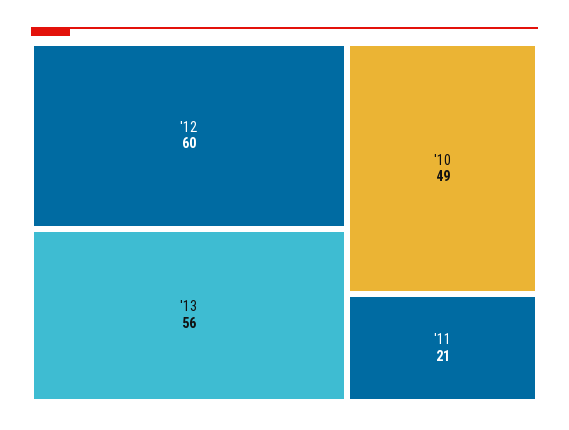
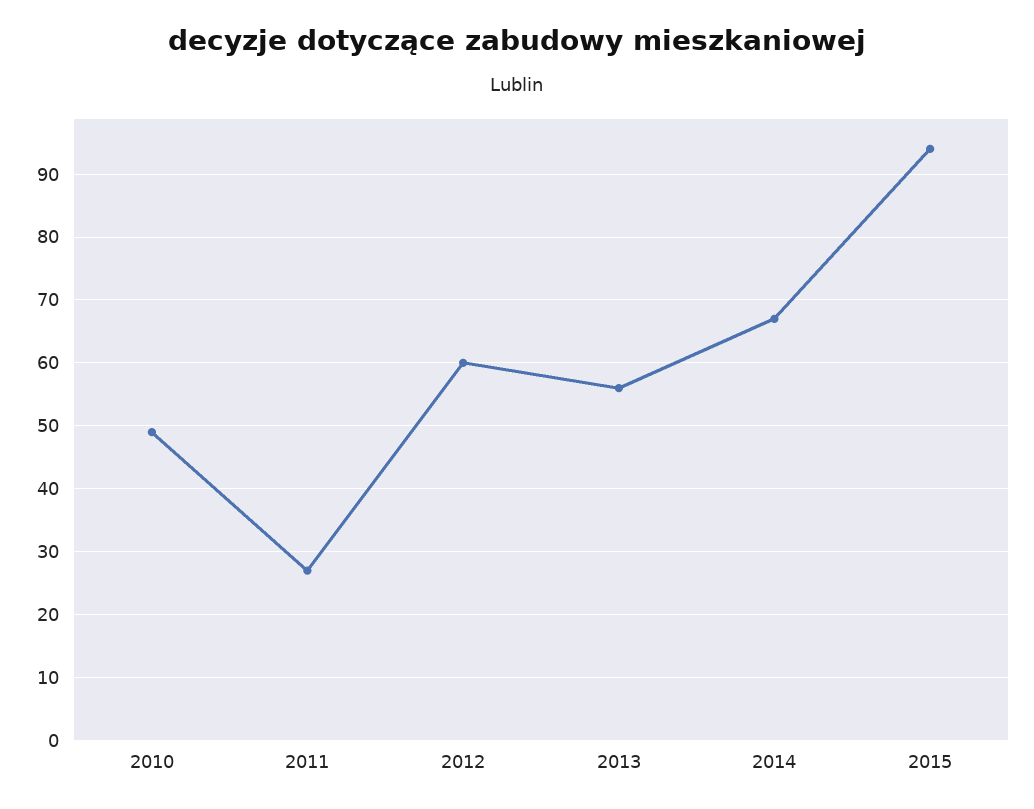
'11: 21 -> 27
2014: none -> 67
2015: none -> 94

